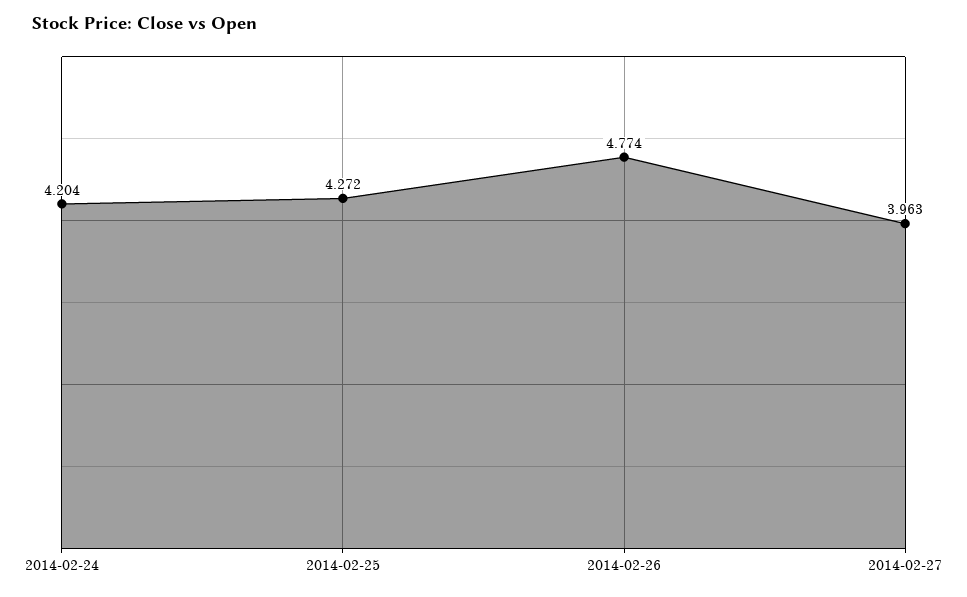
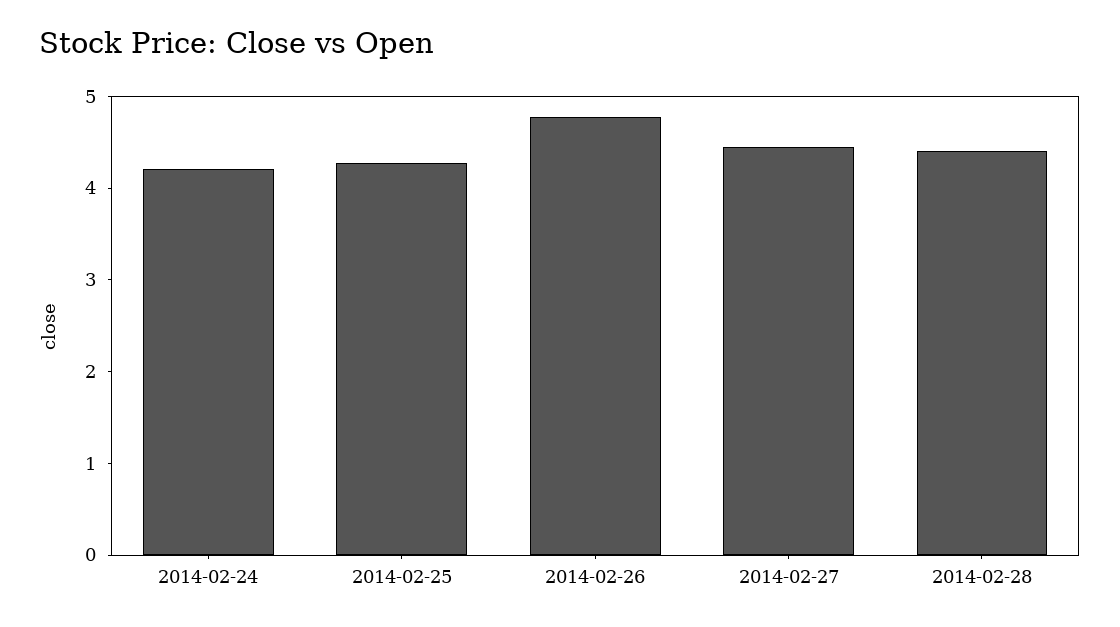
2014-02-27: 3.963 -> 4.4
2014-02-28: none -> 4.4

